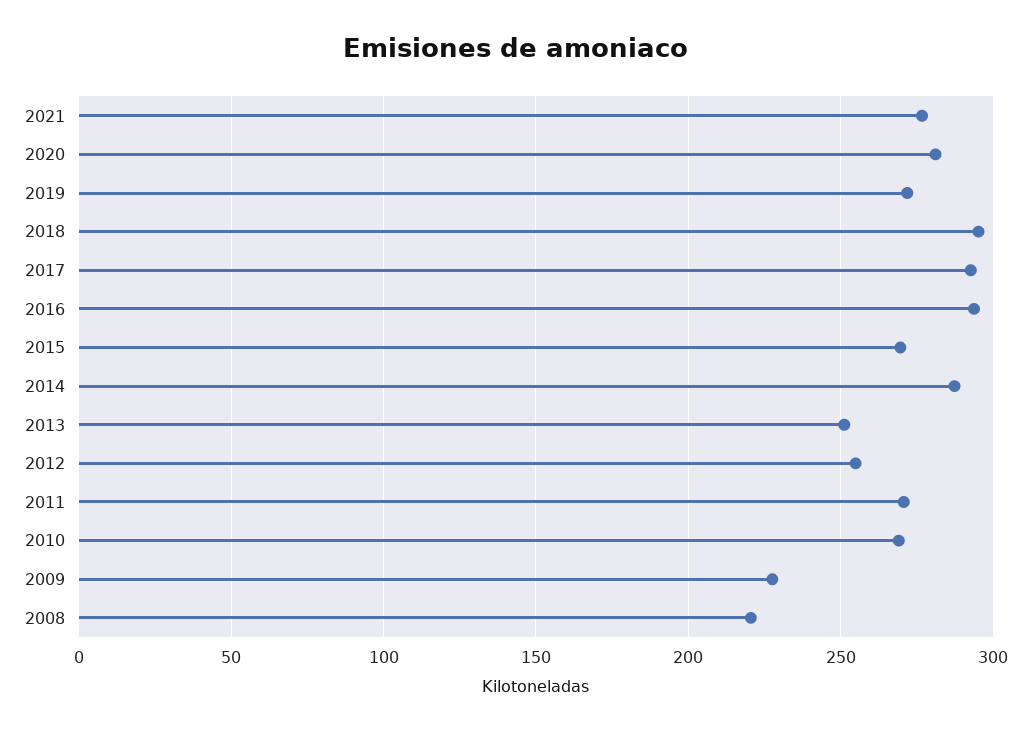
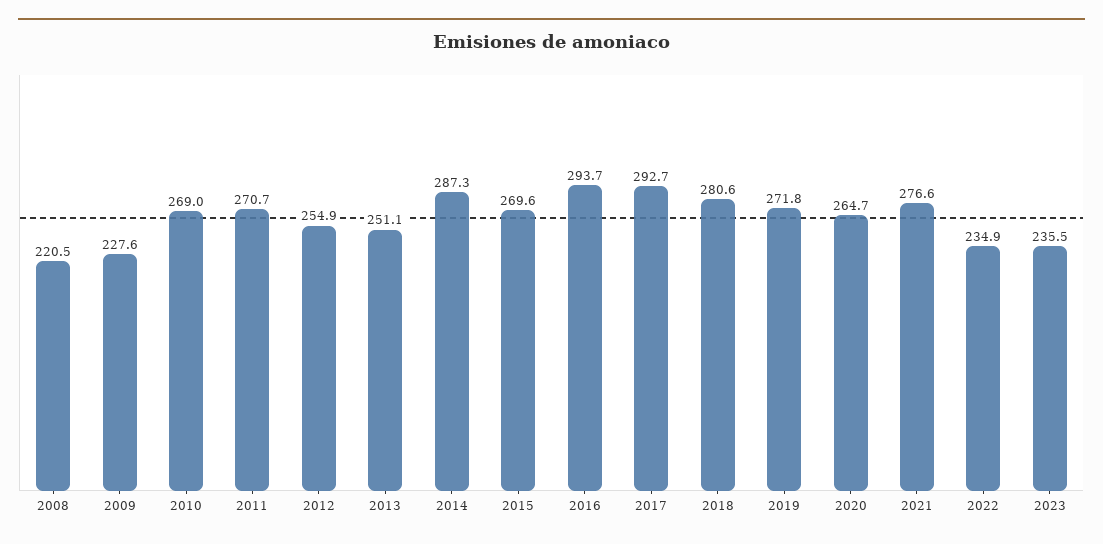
2020: 280 -> 264.7
2018: 295 -> 280.6
2022: none -> 234.9
2023: none -> 235.5

